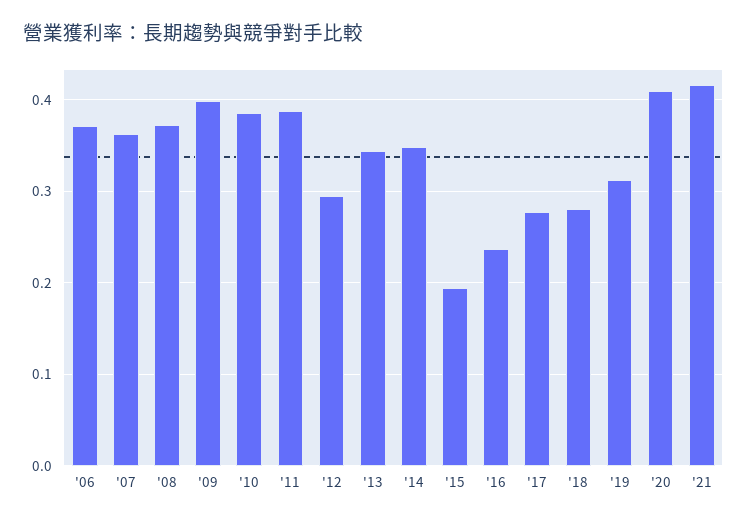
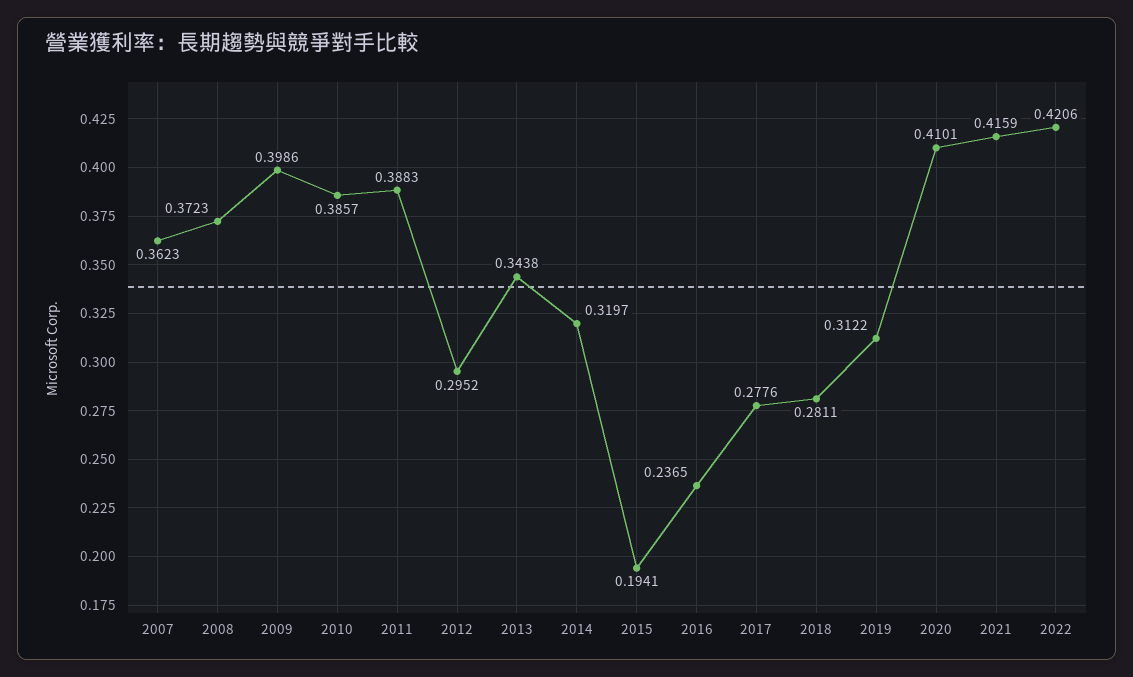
'06: 0.37 -> none
'14: 0.35 -> 0.3197
2022: none -> 0.4206

